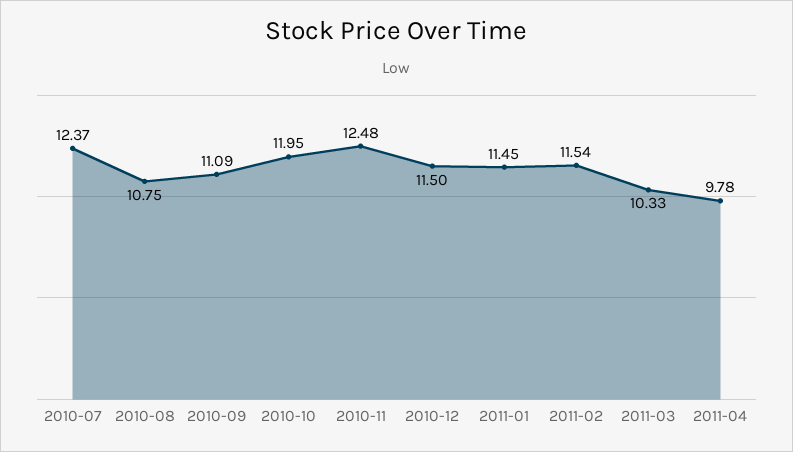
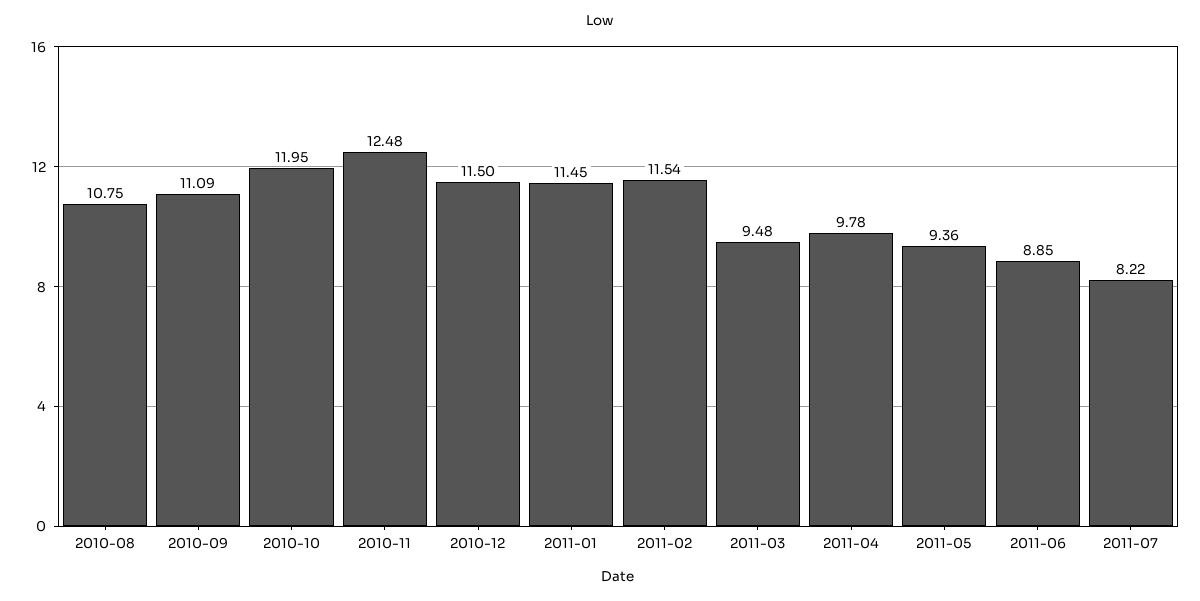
2010-07: 12.37 -> none
2011-03: 10.33 -> 9.48
2011-05: none -> 9.36
2011-06: none -> 8.85
2011-07: none -> 8.22

